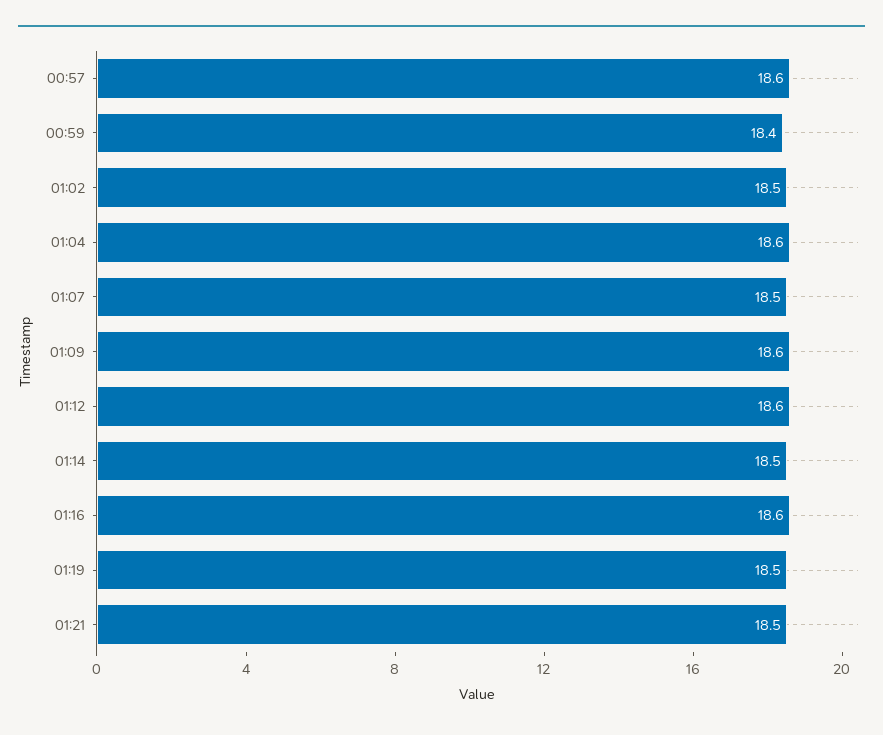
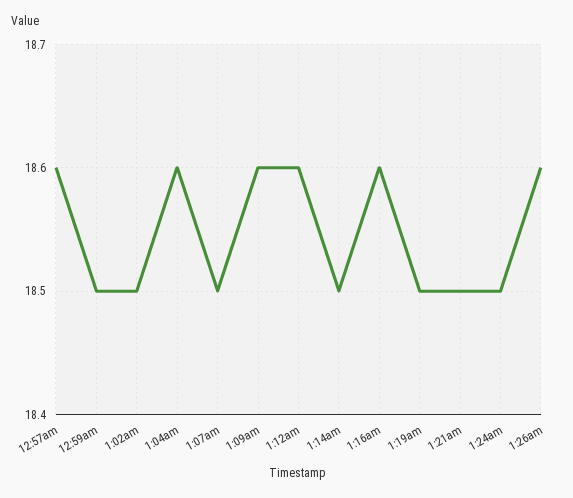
00:59: 18.4 -> 18.5
1:24am: none -> 18.5
1:26am: none -> 18.6

